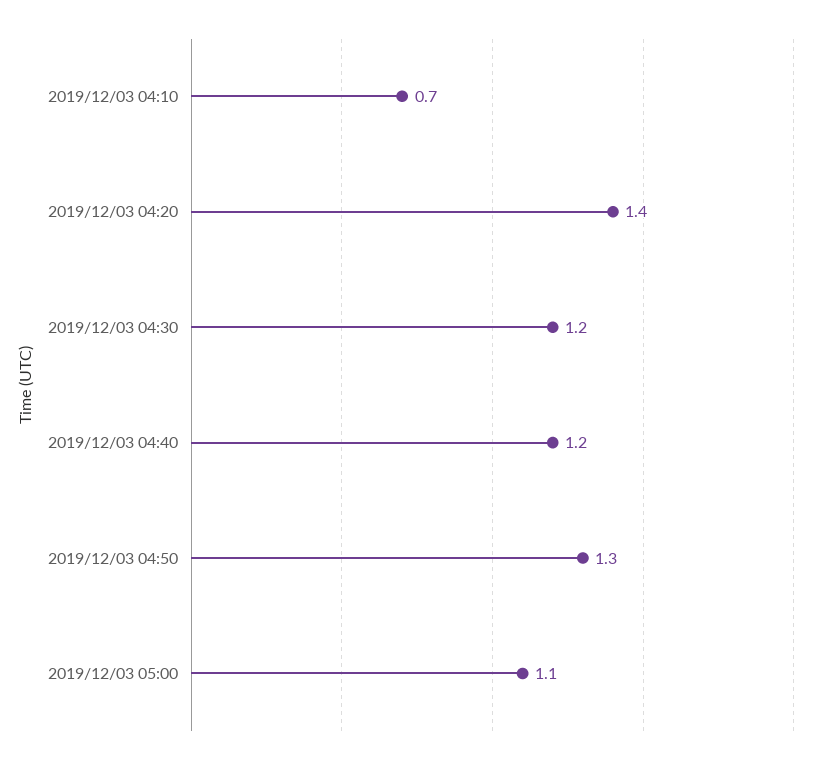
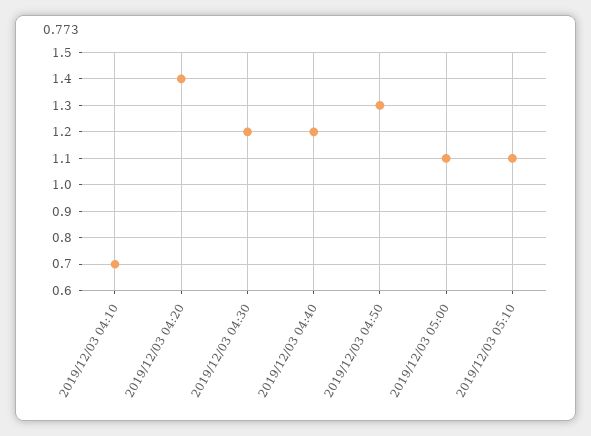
2019/12/03 05:10: none -> 1.1

